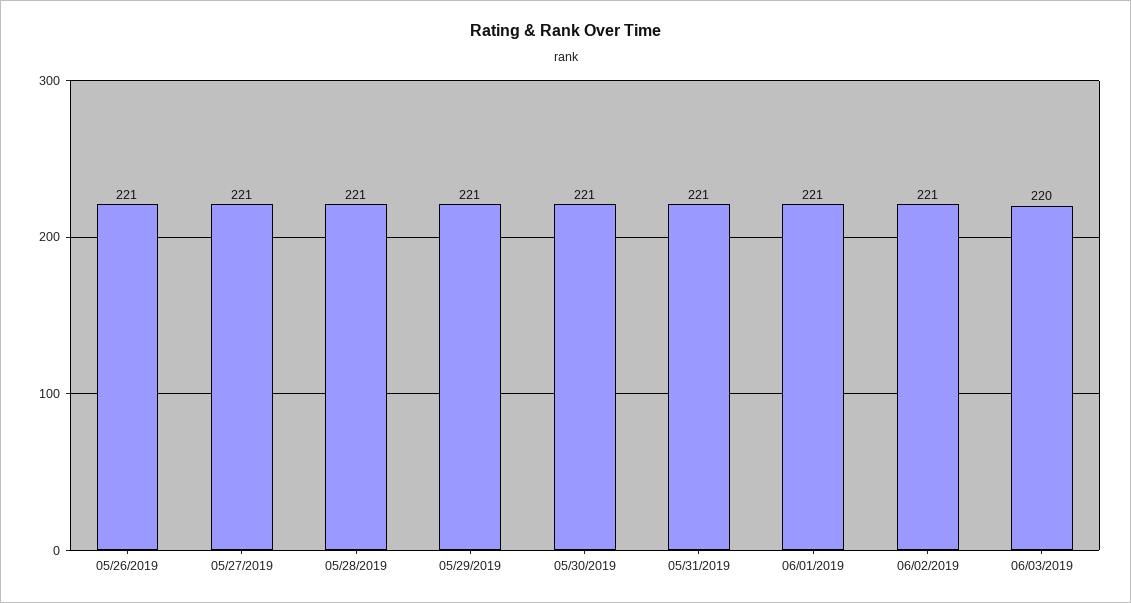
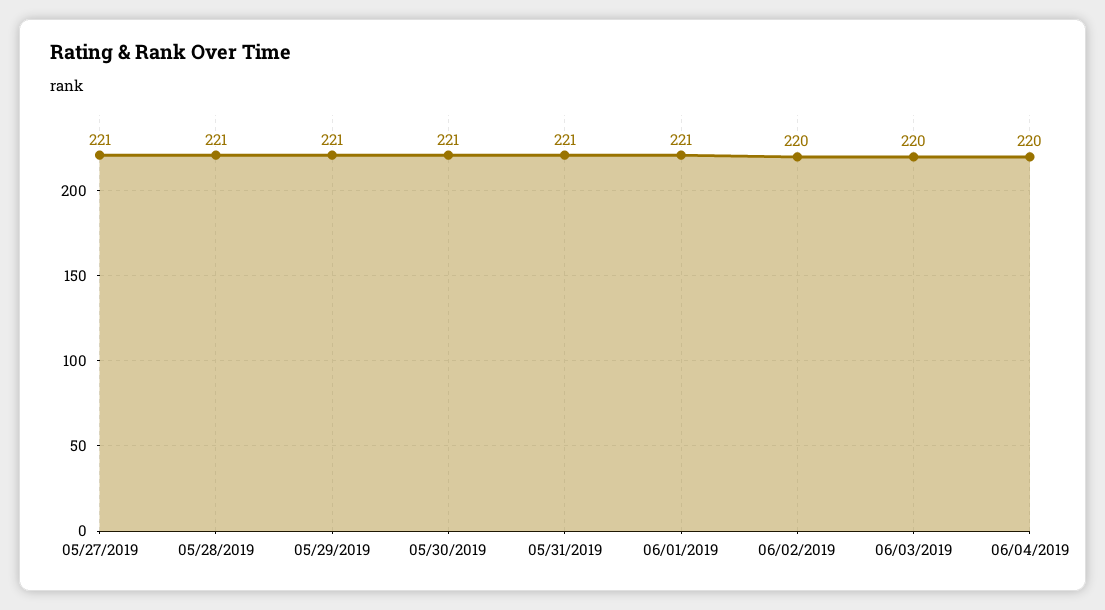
05/26/2019: 221 -> none
06/02/2019: 221 -> 220
06/04/2019: none -> 220

